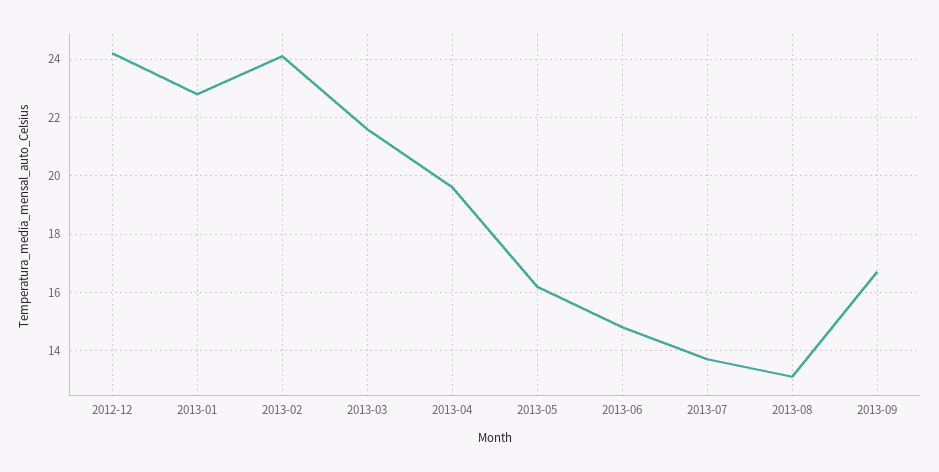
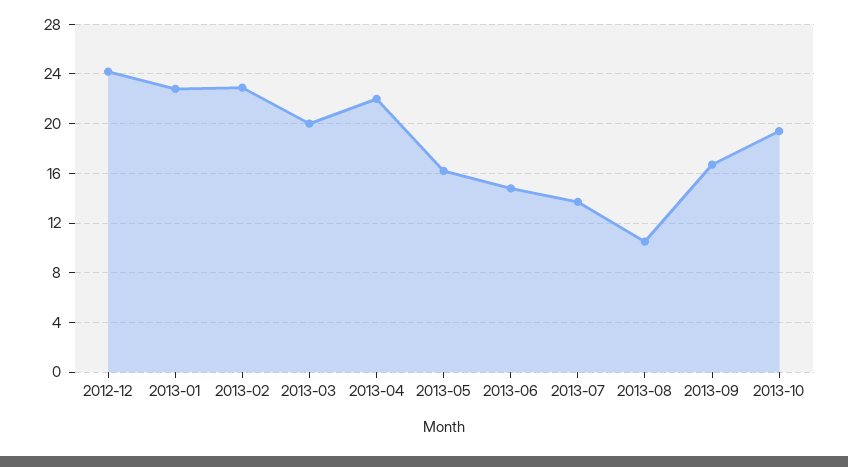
2013-02: 24 -> 23
2013-03: 21.5 -> 20
2013-04: 19.5 -> 22
2013-08: 13 -> 10.5
2013-10: none -> 19.5

